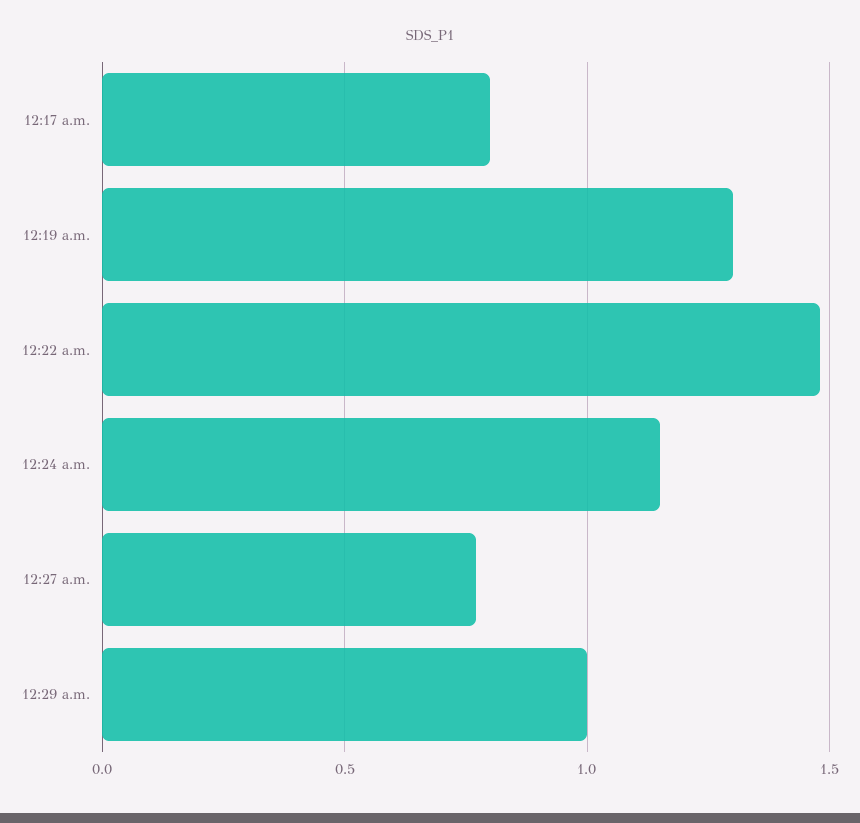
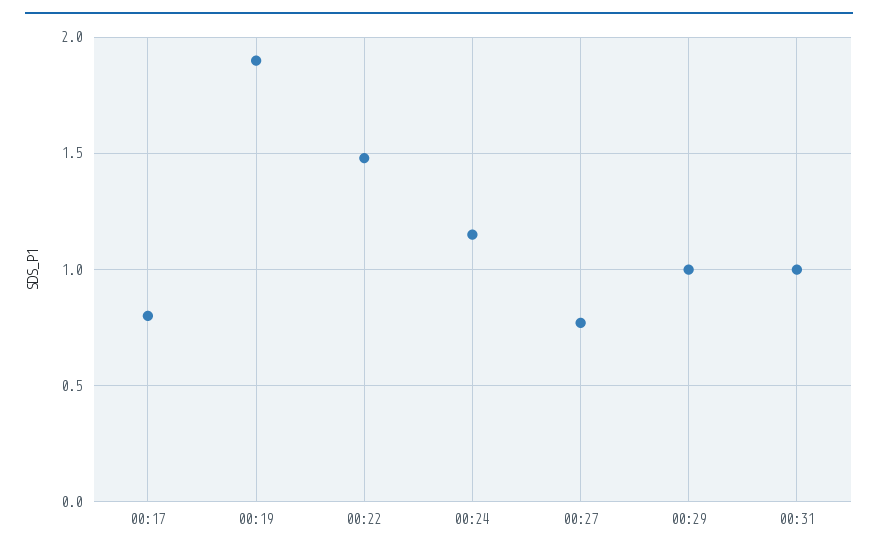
12:19 a.m.: 1.3 -> 1.9
00:31: none -> 1

